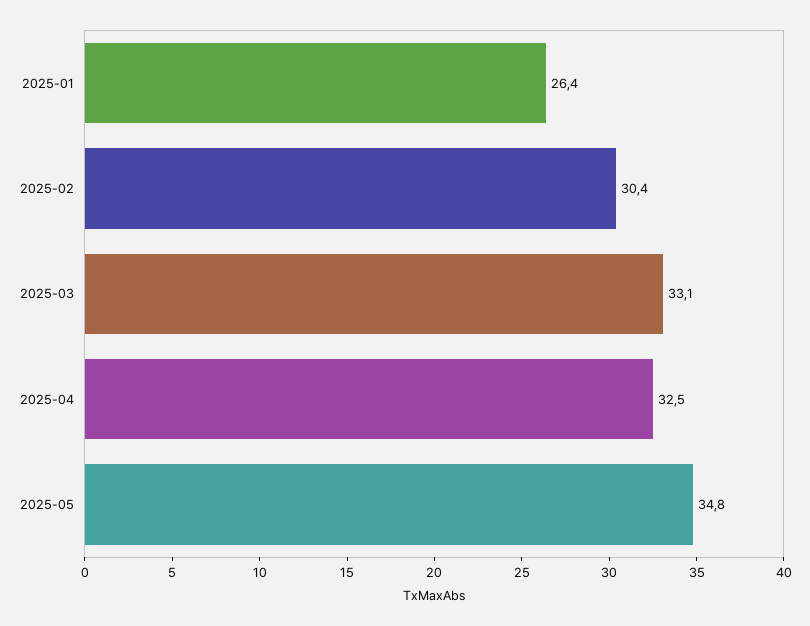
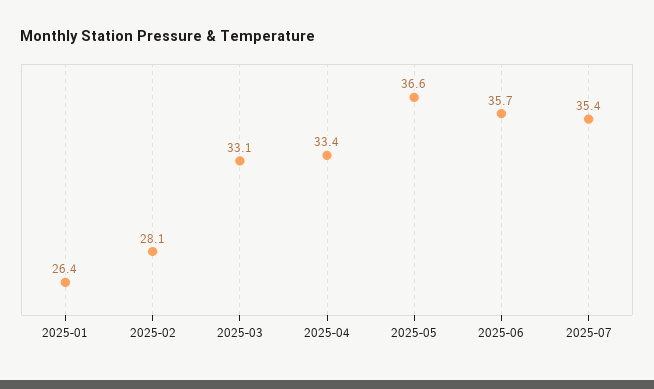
2025-02: 30.4 -> 28.1
2025-04: 32.5 -> 33.4
2025-05: 34.8 -> 36.6
2025-06: none -> 35.7
2025-07: none -> 35.4

